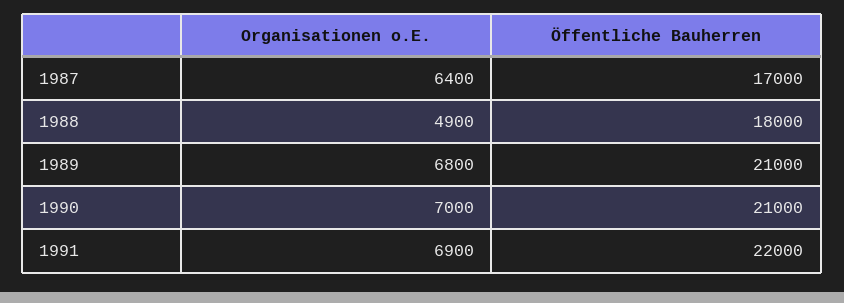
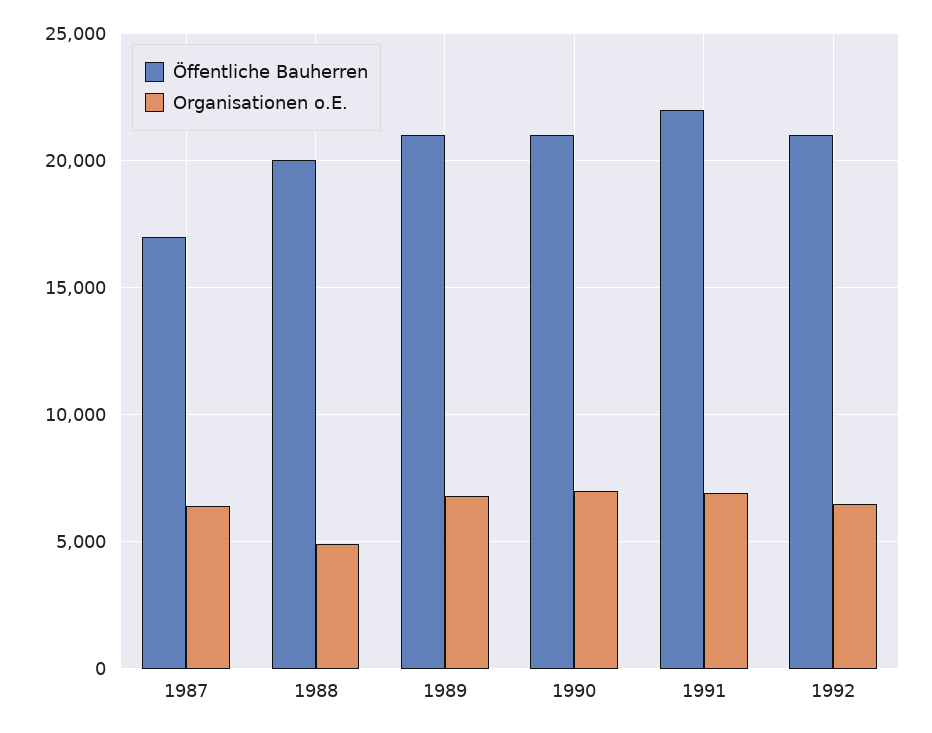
Öffentliche Bauherren, 1988: 18000 -> 20000
Öffentliche Bauherren, 1992: none -> 21000
Organisationen o.E., 1992: none -> 6500

